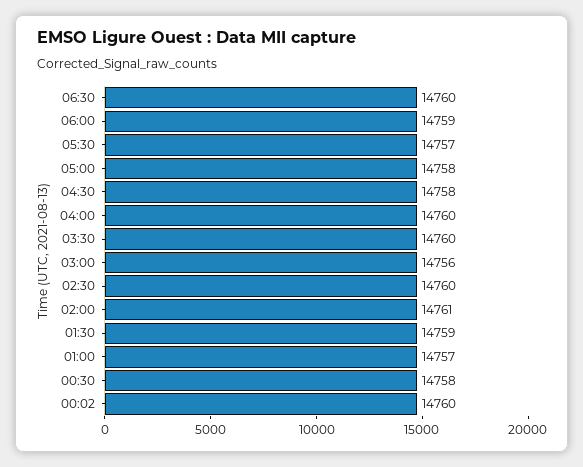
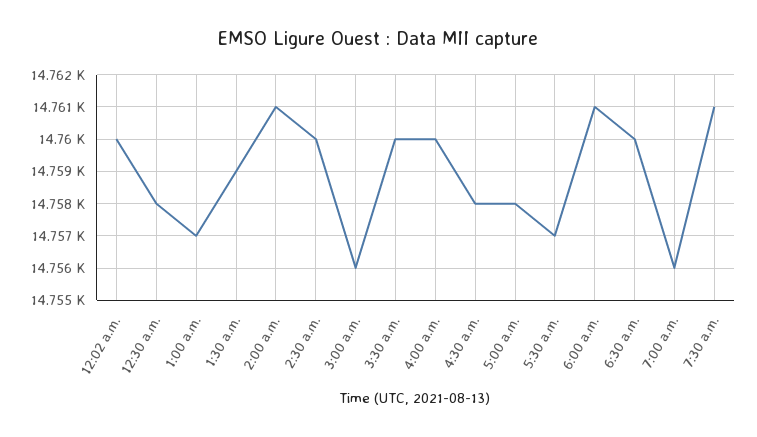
06:00: 14759 -> 14761
7:00 a.m.: none -> 14756
7:30 a.m.: none -> 14761

